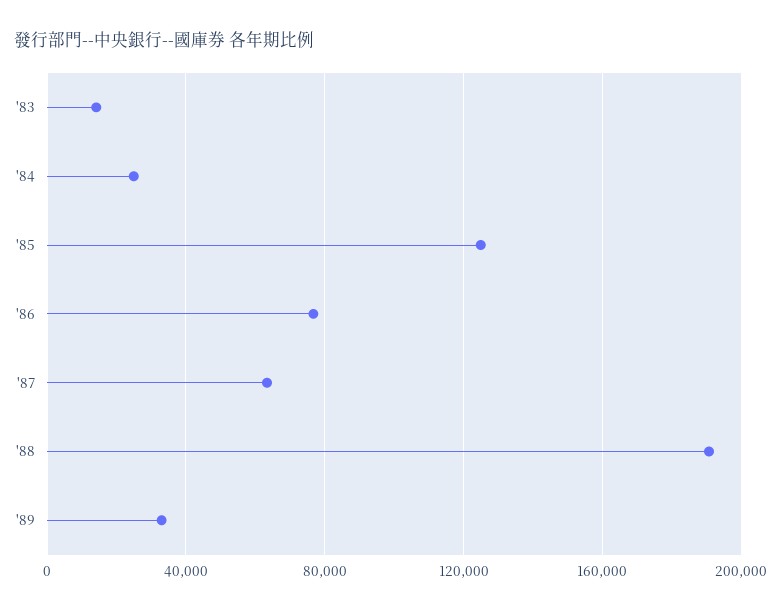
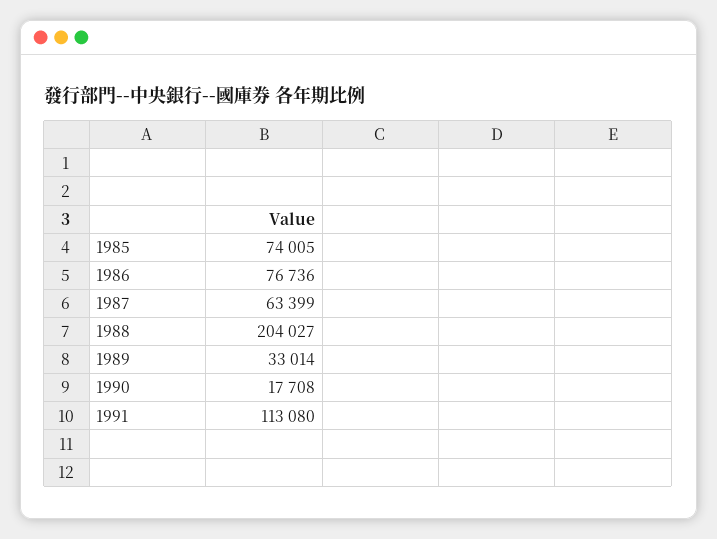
'83: 15000 -> none
'84: 25000 -> none
'85: 125000 -> 74005
'88: 190000 -> 204027
1990: none -> 17708
1991: none -> 113080

